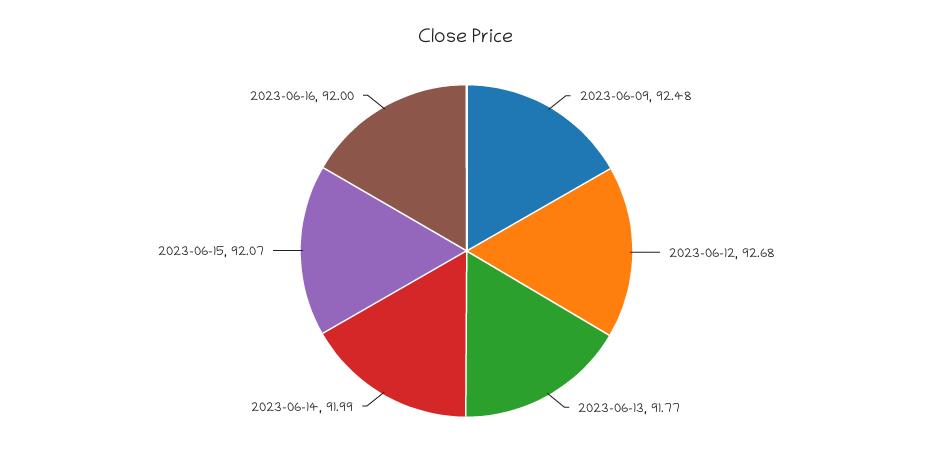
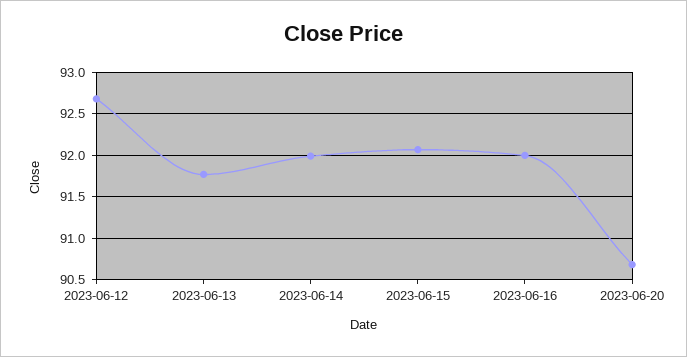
2023-06-09: 92.48 -> none
2023-06-20: none -> 90.7

